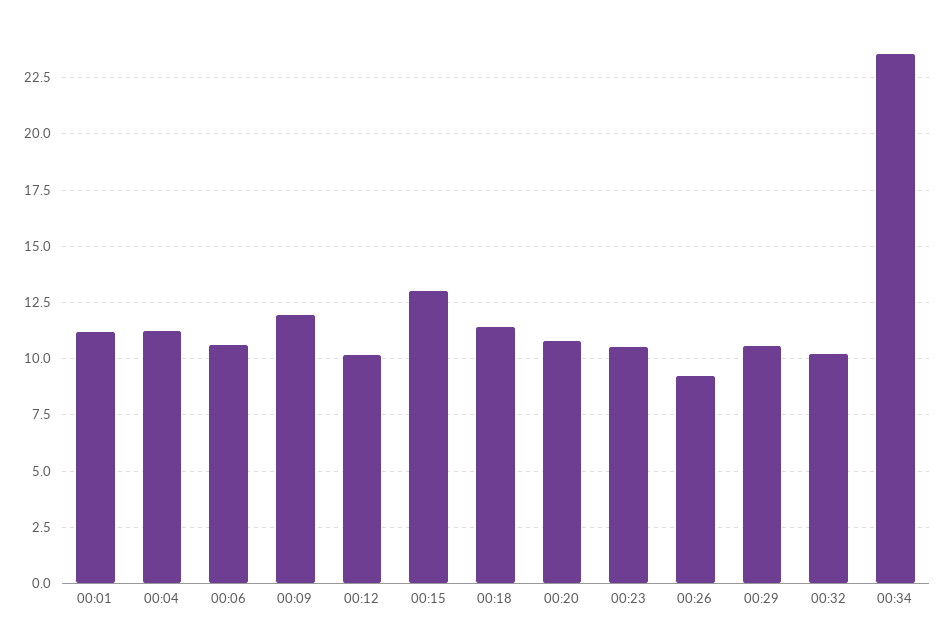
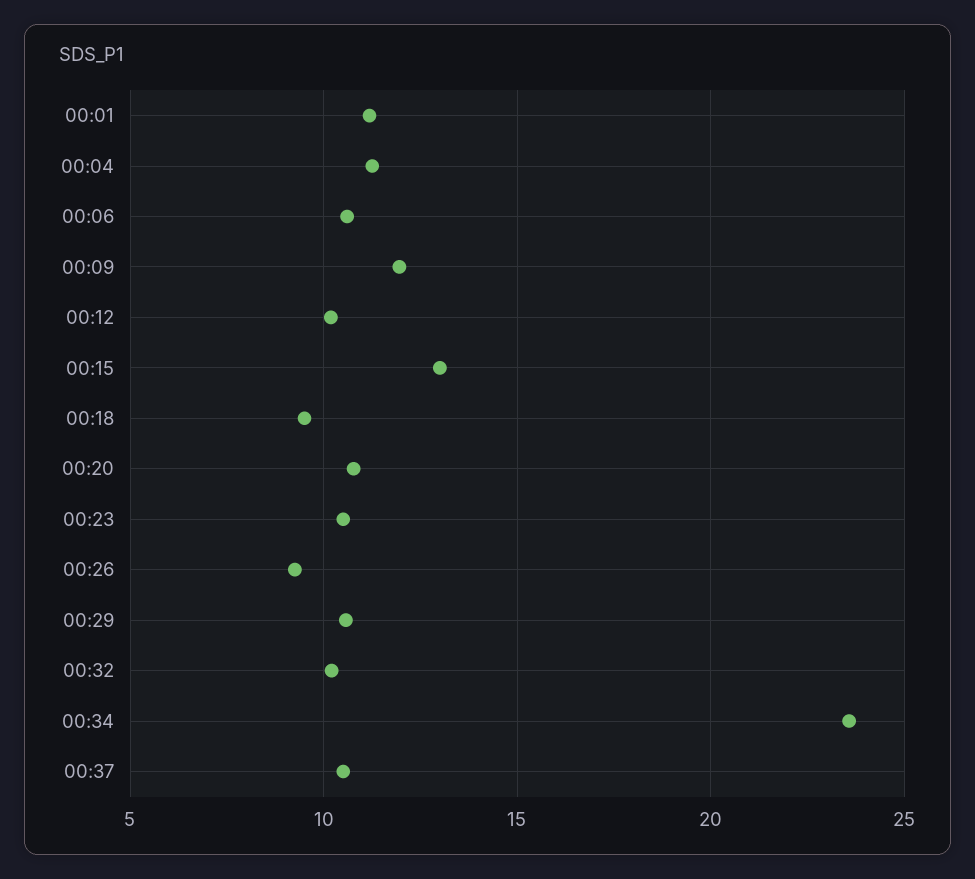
00:18: 11.5 -> 9.5
00:37: none -> 10.5

